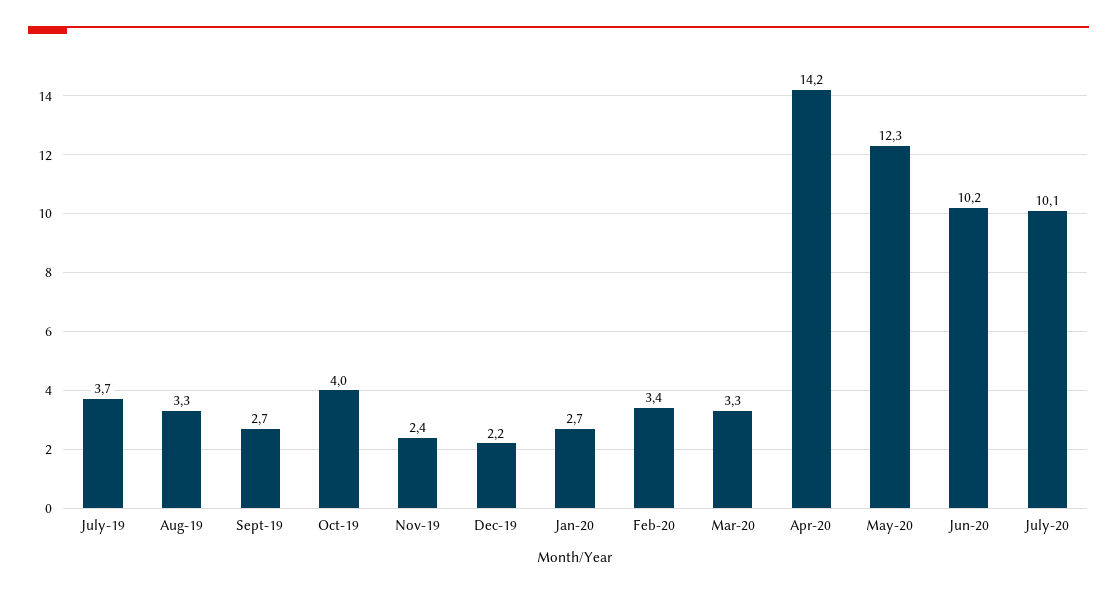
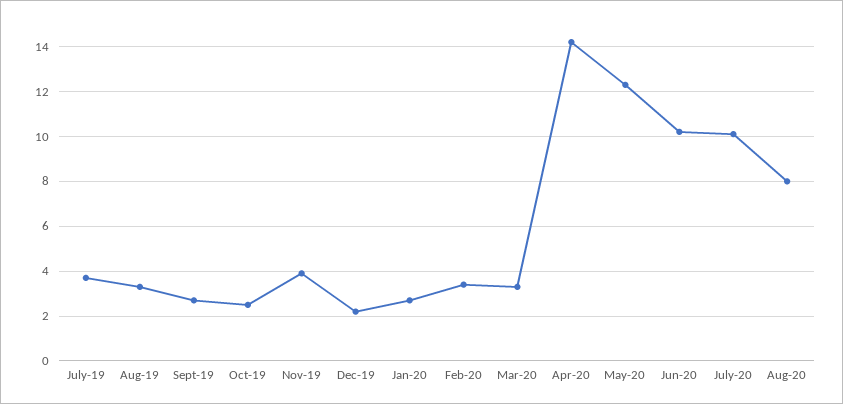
Oct-19: 4 -> 2.5
Nov-19: 2.4 -> 4
Aug-20: none -> 8

